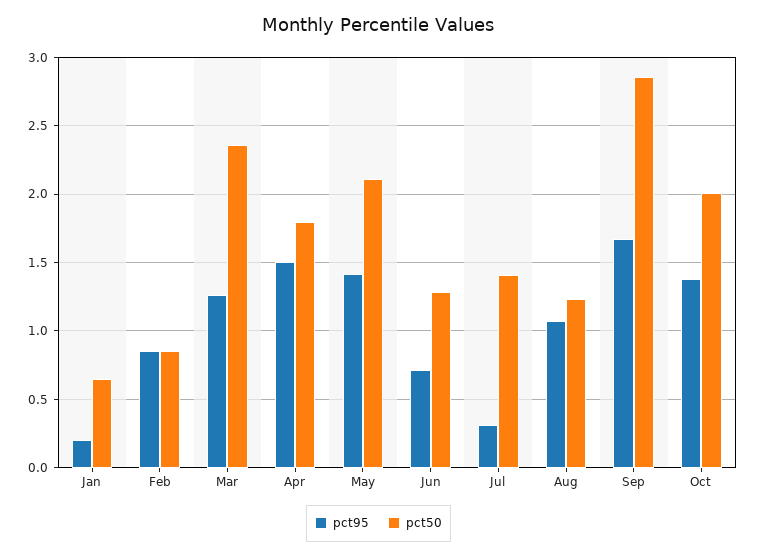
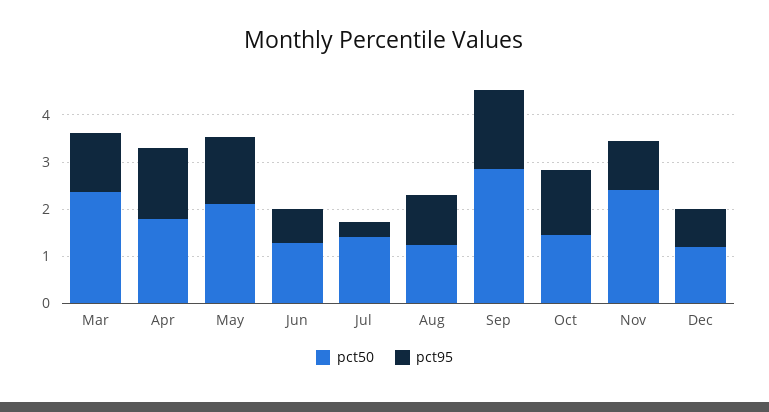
pct95, Jan: 0.2 -> none
pct50, Jan: 0.65 -> none
pct95, Feb: 0.85 -> none
pct50, Feb: 0.85 -> none
pct50, Oct: 2 -> 1.4
pct50, Nov: none -> 2.4
pct95, Nov: none -> 1
pct50, Dec: none -> 1.2
pct95, Dec: none -> 0.8

